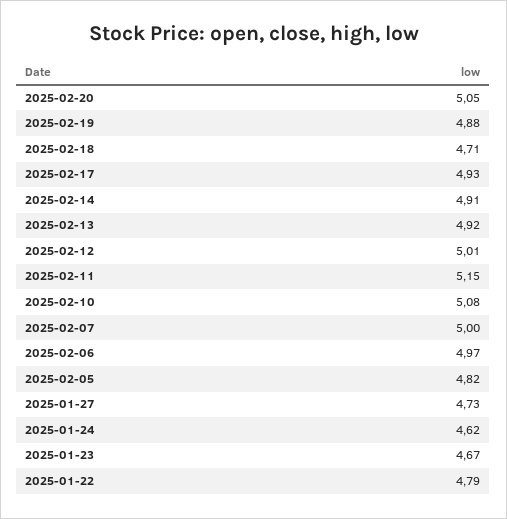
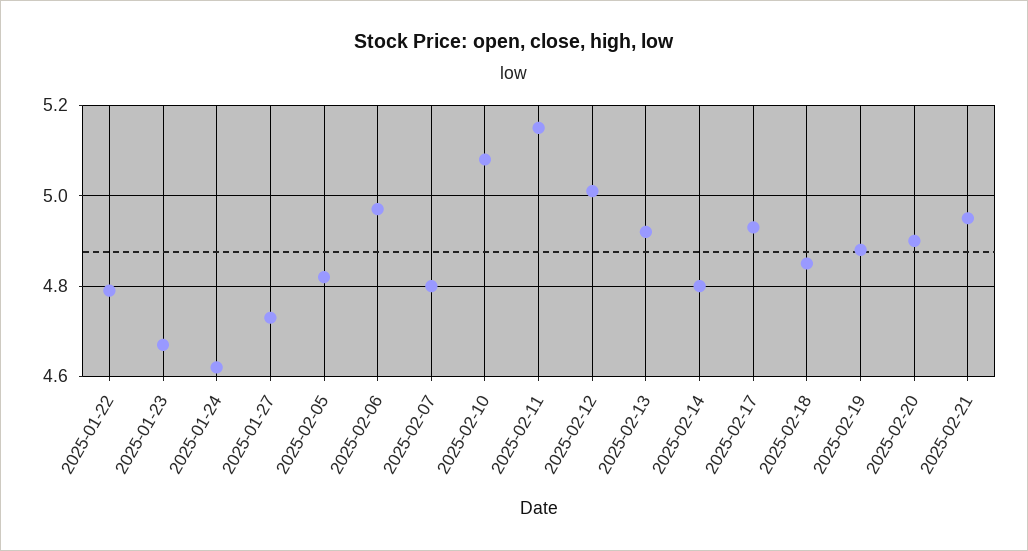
2025-02-20: 5.05 -> 4.9
2025-02-18: 4.71 -> 4.85
2025-02-14: 4.91 -> 4.8
2025-02-07: 5 -> 4.8
2025-02-21: none -> 4.95

